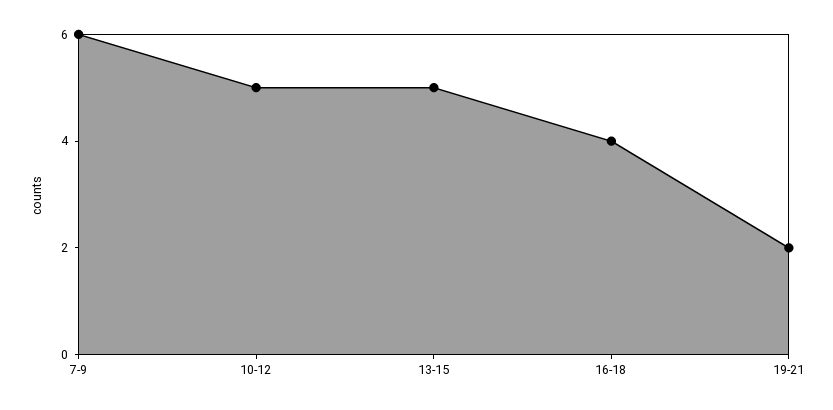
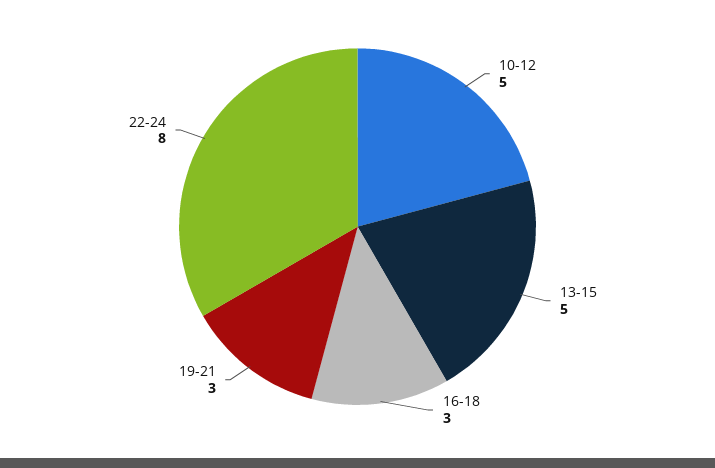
7-9: 6 -> none
16-18: 4 -> 3
19-21: 2 -> 3
22-24: none -> 8

